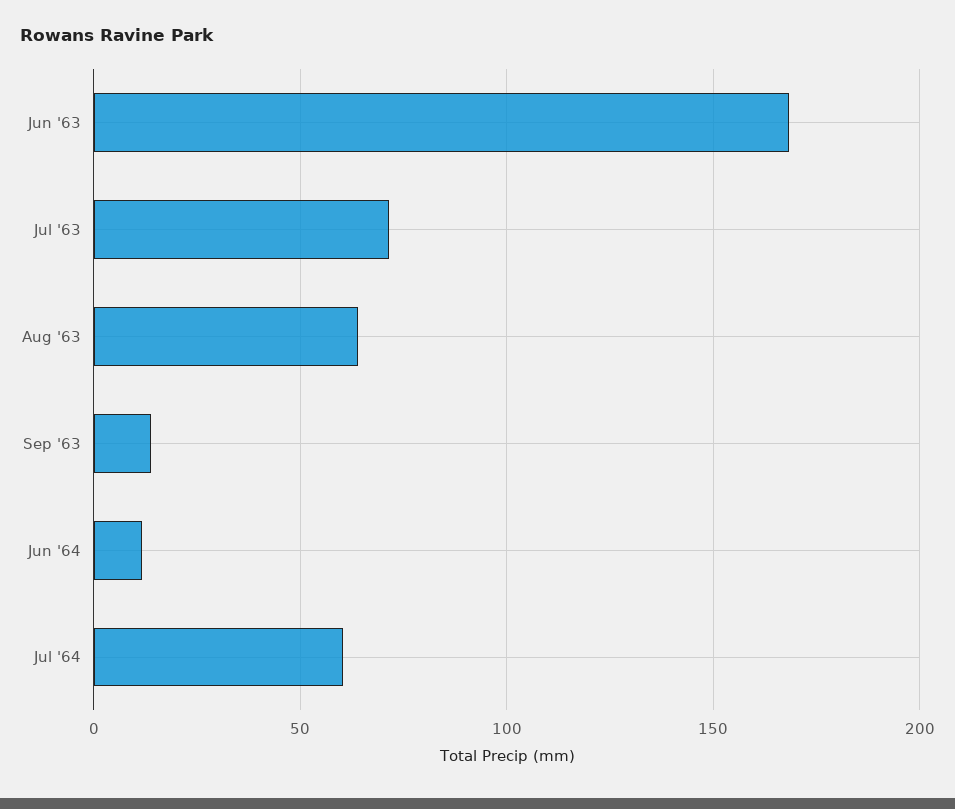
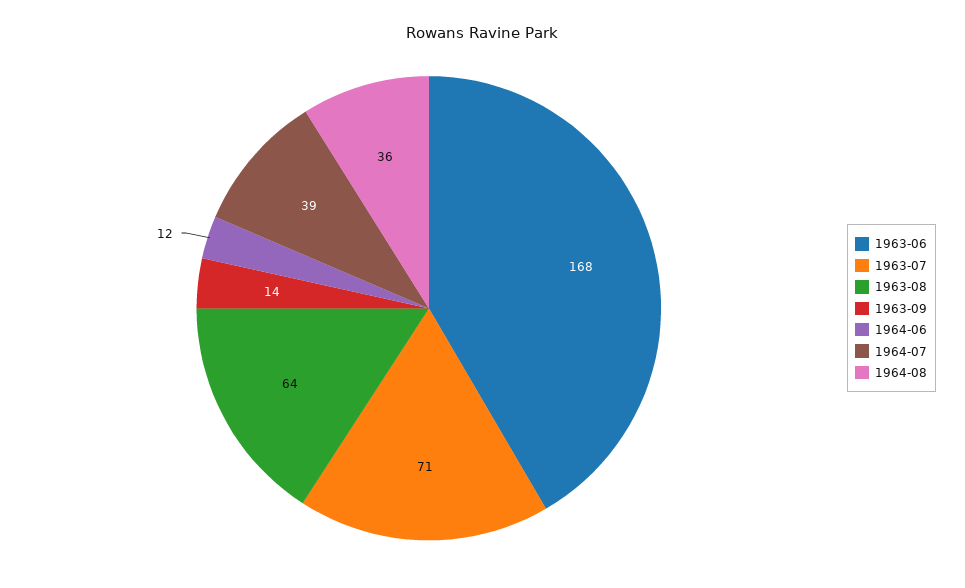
Jul '64: 60 -> 39
1964-08: none -> 36

